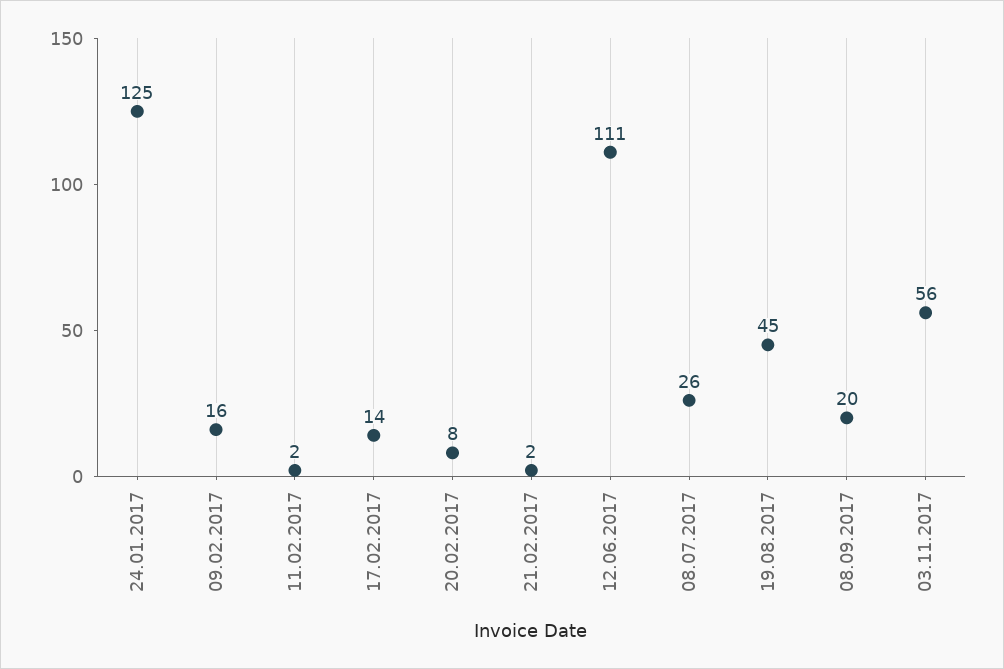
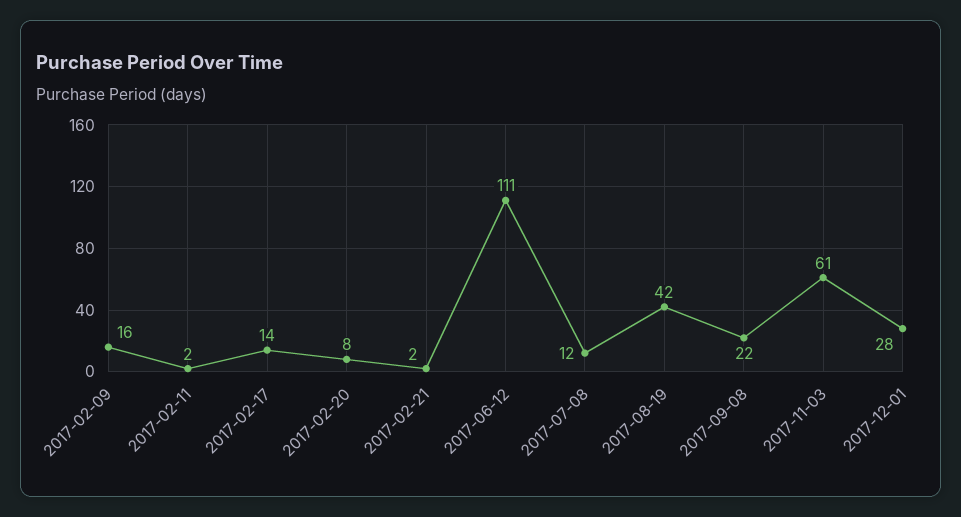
24.01.2017: 125 -> none
08.07.2017: 26 -> 12
19.08.2017: 45 -> 42
08.09.2017: 20 -> 22
03.11.2017: 56 -> 61
2017-12-01: none -> 28

